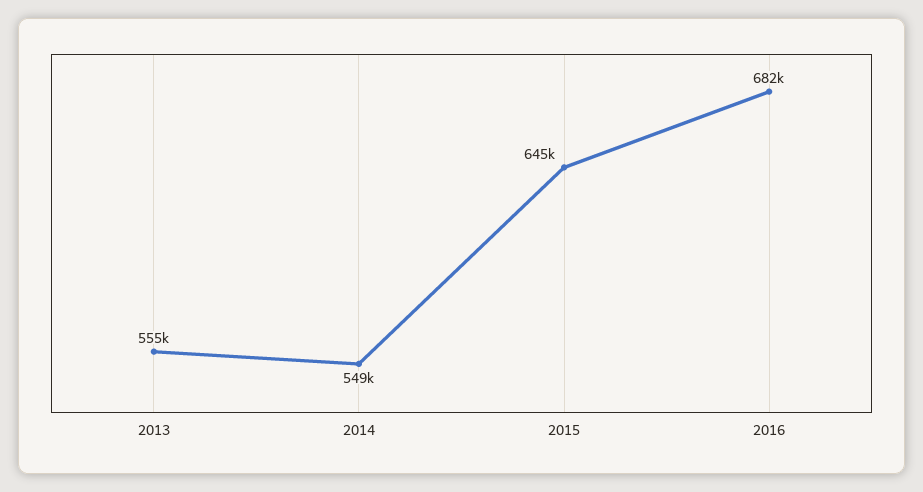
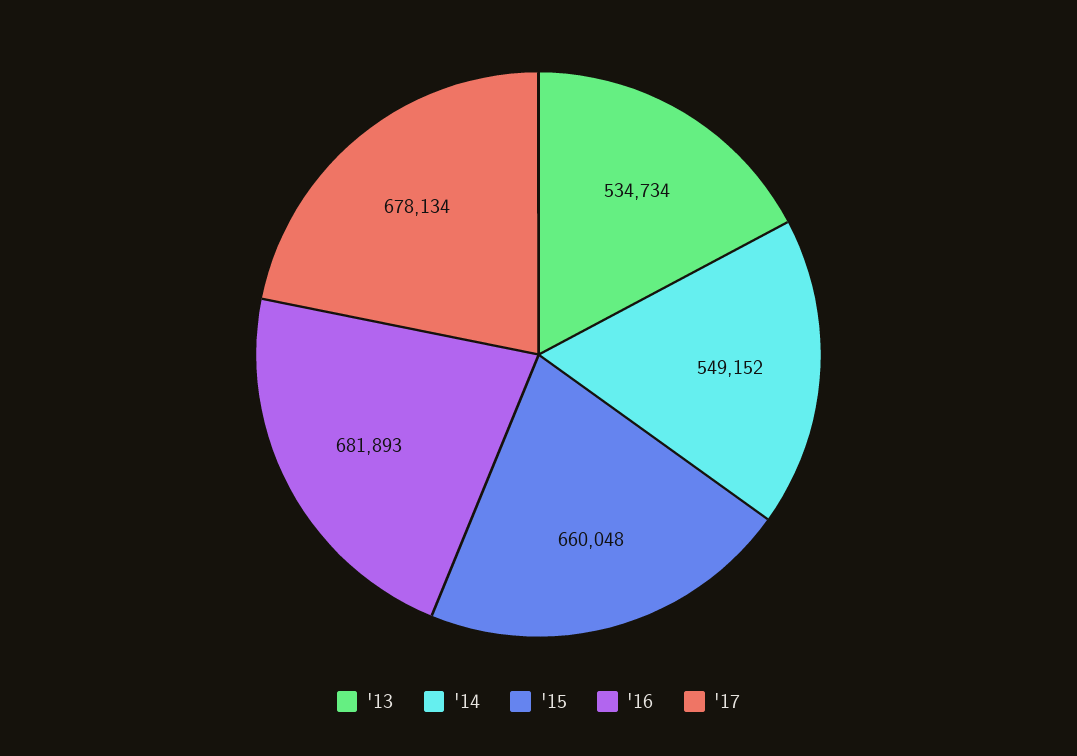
2013: 555000 -> 534734
2015: 645000 -> 660048
'17: none -> 678134

